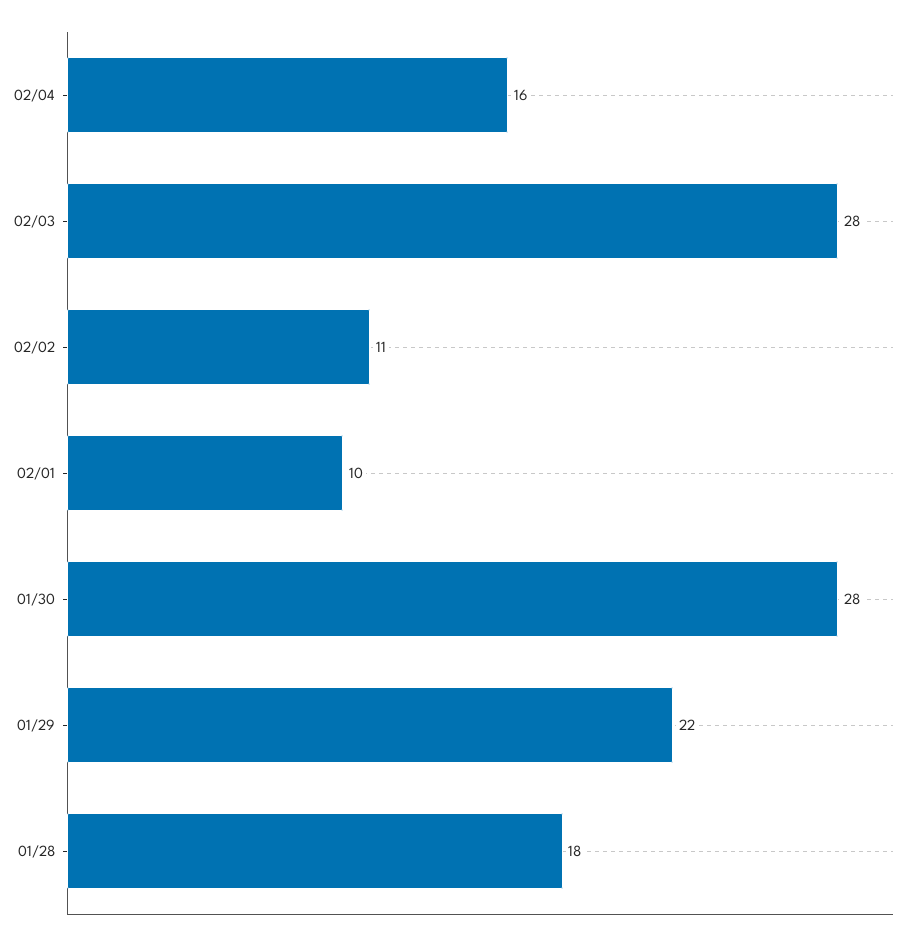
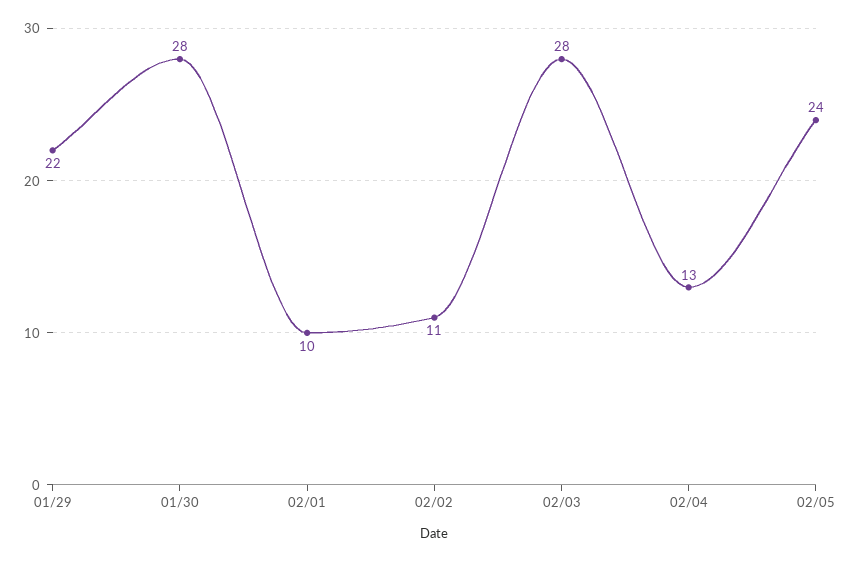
02/04: 16 -> 13
01/28: 18 -> none
02/05: none -> 24

